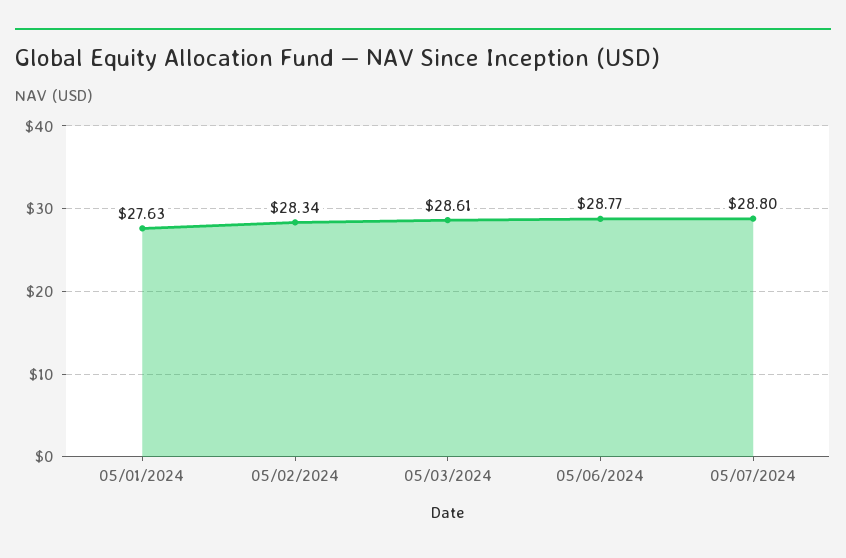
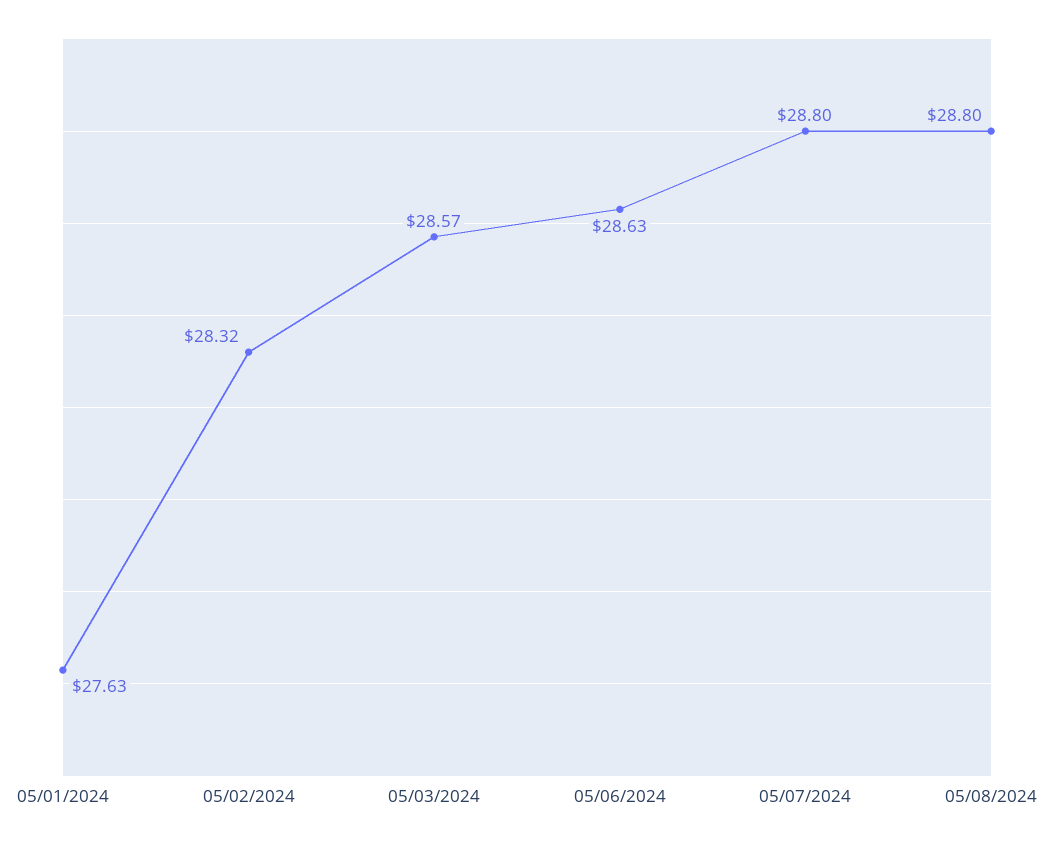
05/02/2024: 28.34 -> 28.32
05/03/2024: 28.61 -> 28.57
05/06/2024: 28.77 -> 28.63
05/08/2024: none -> 28.8

